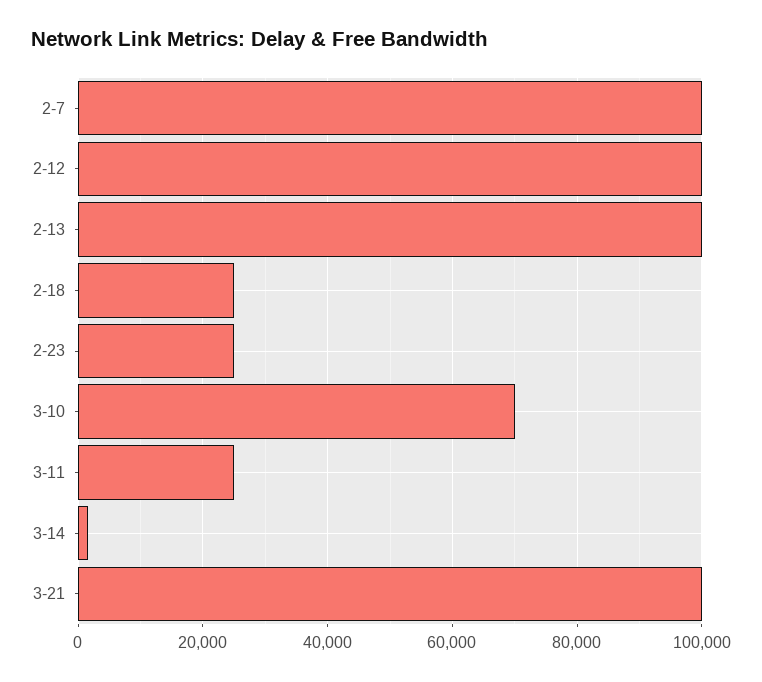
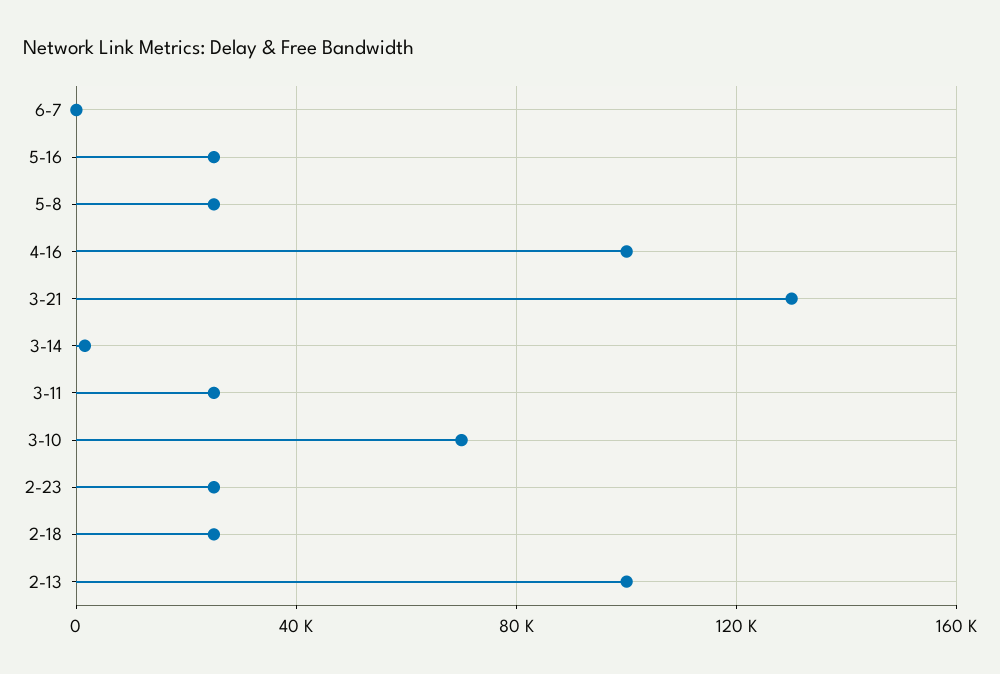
2-7: 100000 -> none
2-12: 100000 -> none
3-21: 100000 -> 130000
6-7: none -> 0
5-16: none -> 25000
5-8: none -> 25000
4-16: none -> 100000

